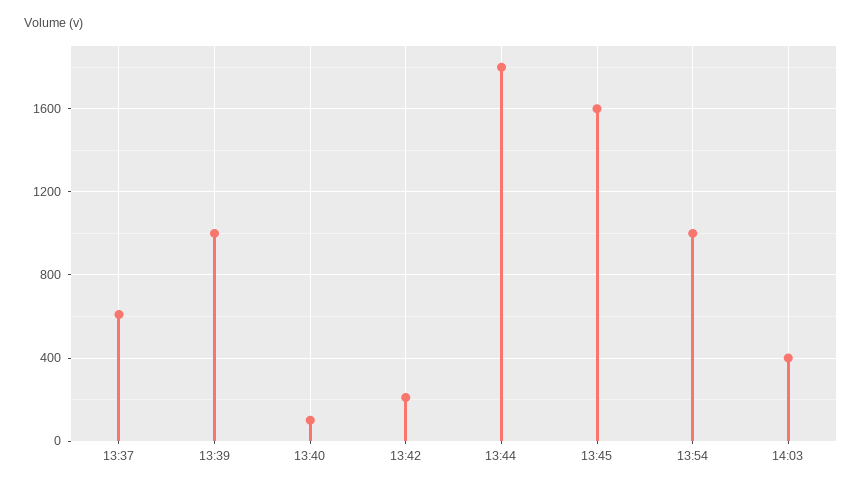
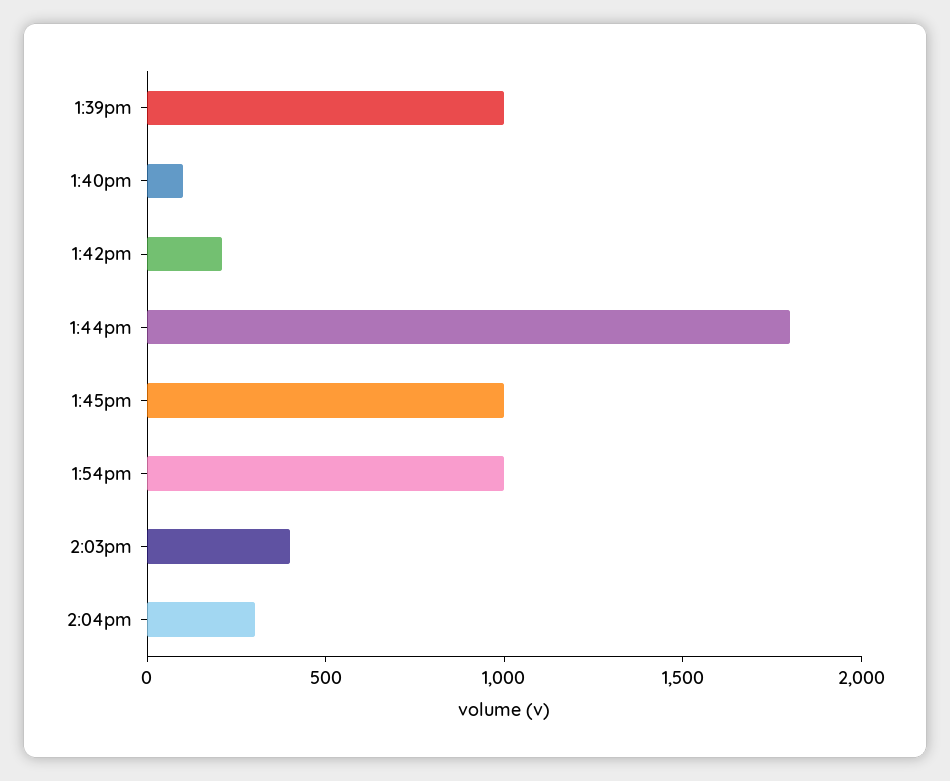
13:37: 600 -> none
13:45: 1600 -> 1000
2:04pm: none -> 300

